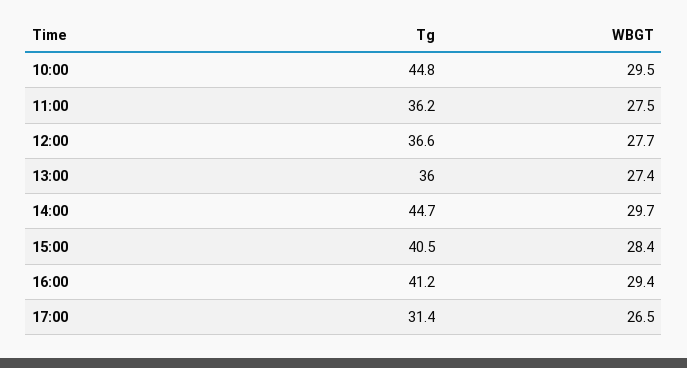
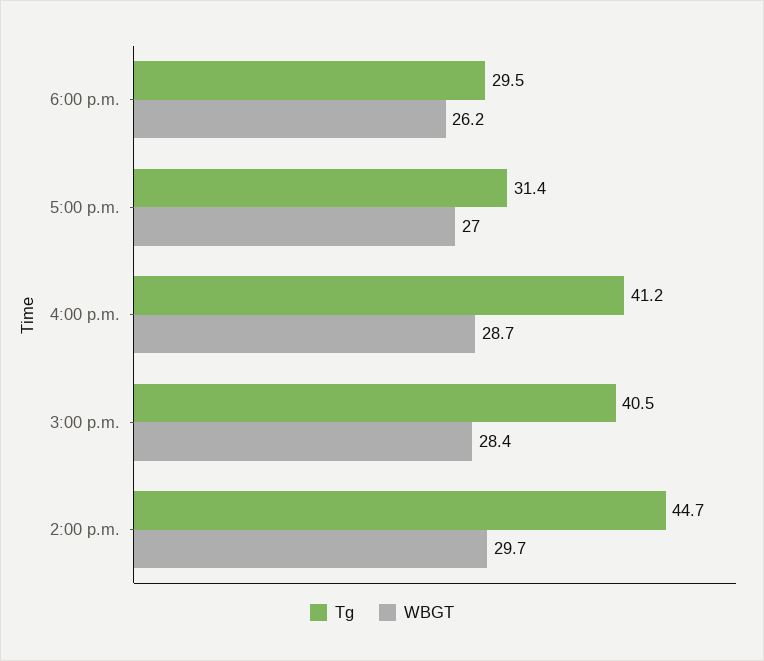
Tg, 10:00: 44.8 -> none
WBGT, 10:00: 29.5 -> none
Tg, 11:00: 36.2 -> none
WBGT, 11:00: 27.5 -> none
Tg, 12:00: 36.6 -> none
WBGT, 12:00: 27.7 -> none
Tg, 13:00: 36 -> none
WBGT, 13:00: 27.4 -> none
WBGT, 16:00: 29.4 -> 28.7
WBGT, 17:00: 26.5 -> 27
Tg, 6:00 p.m.: none -> 29.5
WBGT, 6:00 p.m.: none -> 26.2

